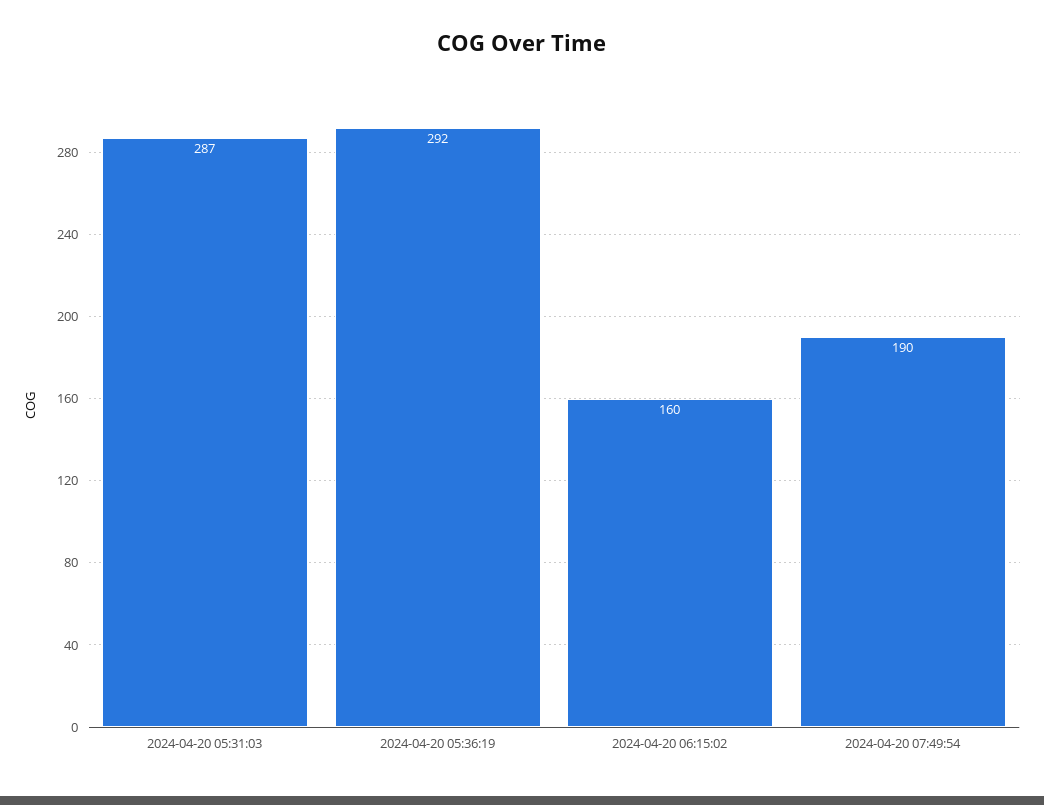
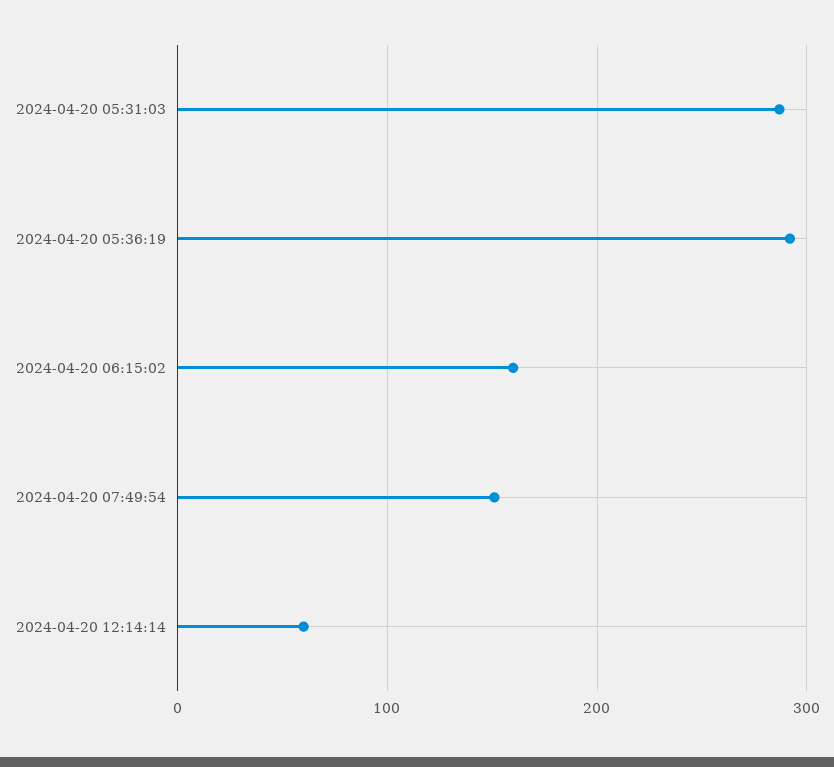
2024-04-20 07:49:54: 190 -> 150
2024-04-20 12:14:14: none -> 60

